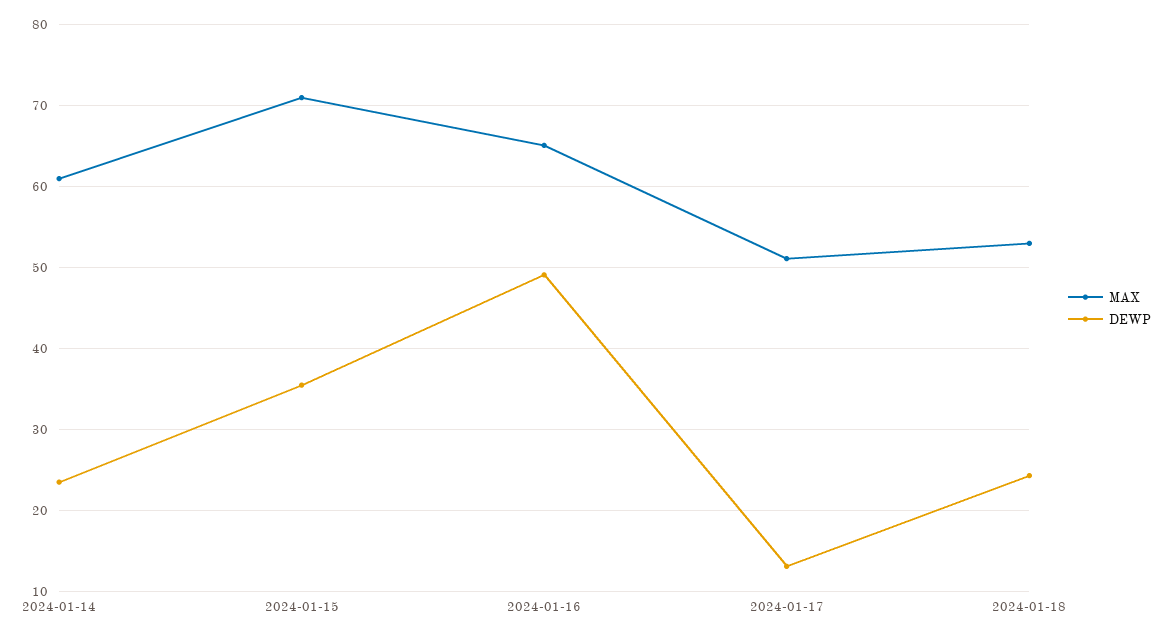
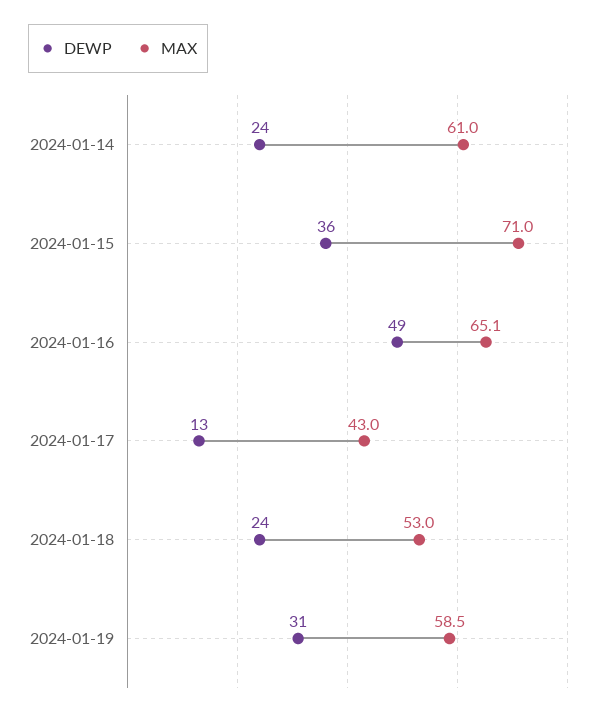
MAX, 2024-01-17: 51 -> 43
DEWP, 2024-01-19: none -> 31
MAX, 2024-01-19: none -> 58.5

